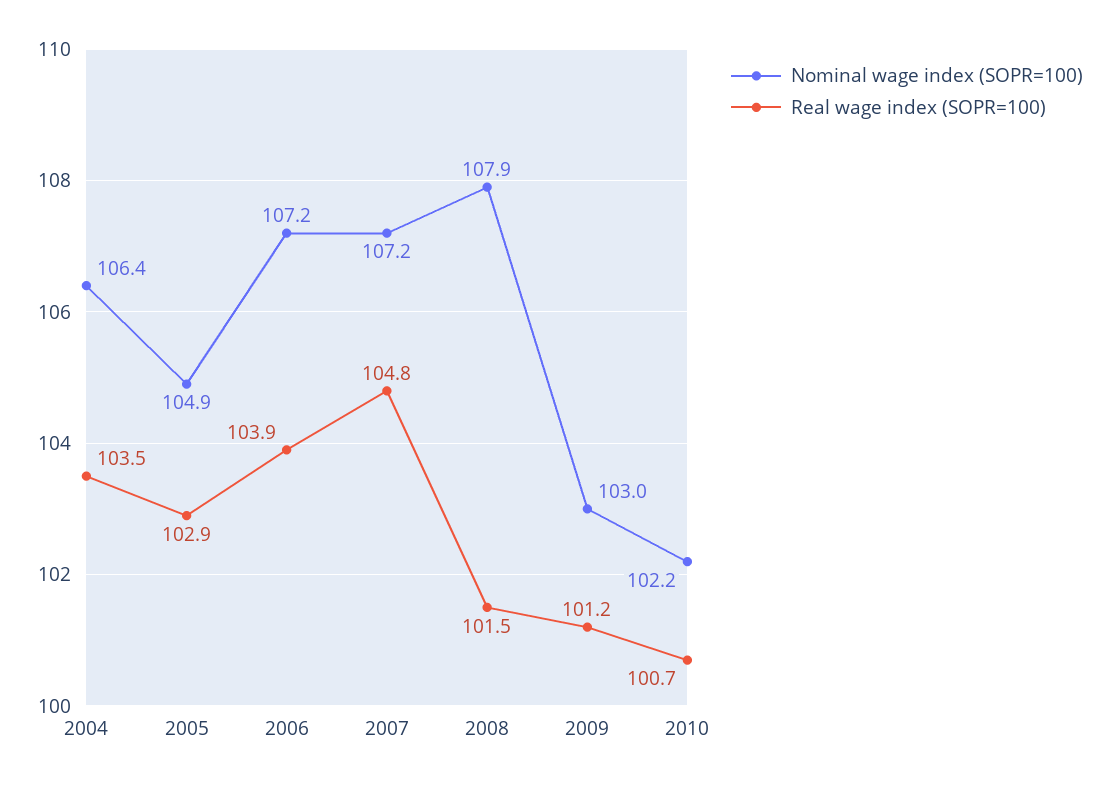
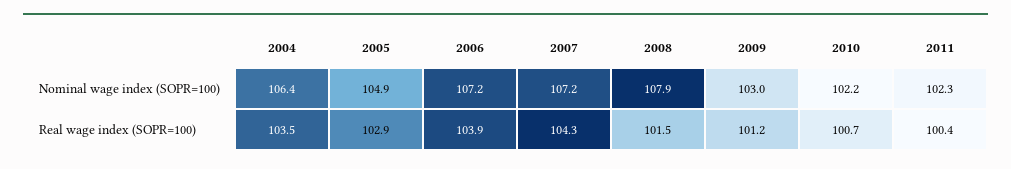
Real wage index (SOPR=100), 2007: 104.8 -> 104.3
Nominal wage index (SOPR=100), 2011: none -> 102.3
Real wage index (SOPR=100), 2011: none -> 100.4

